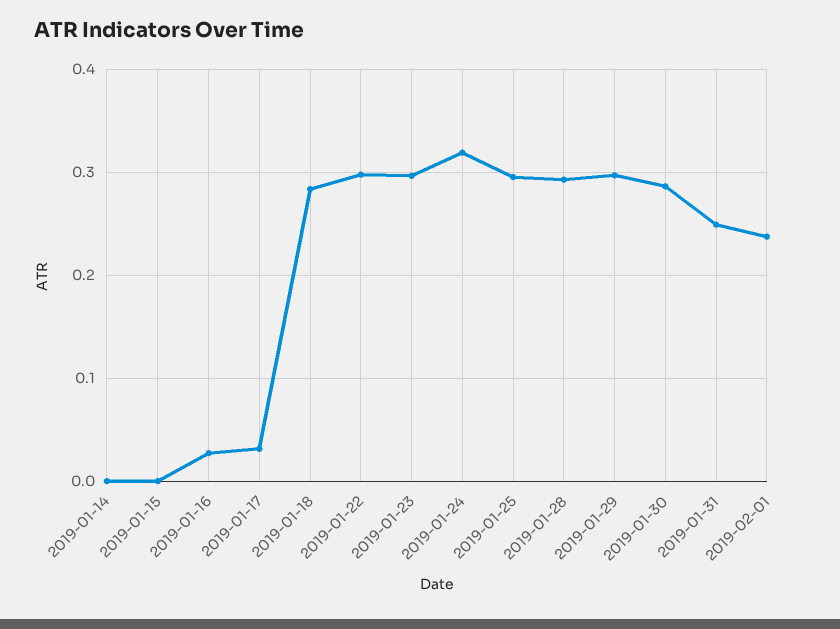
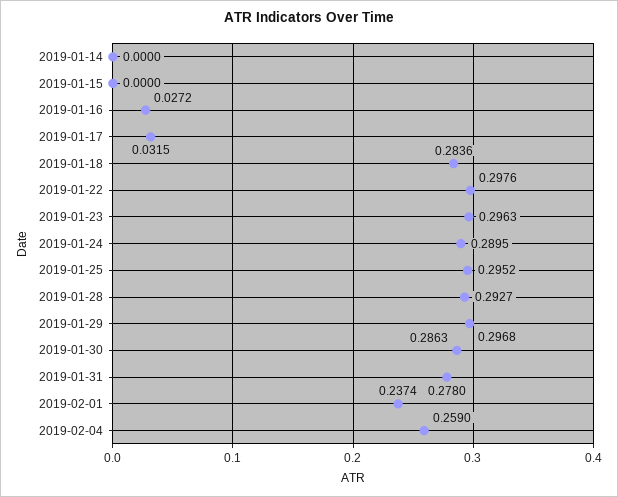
2019-01-24: 0.32 -> 0.2895
2019-01-31: 0.25 -> 0.278
2019-02-04: none -> 0.259

